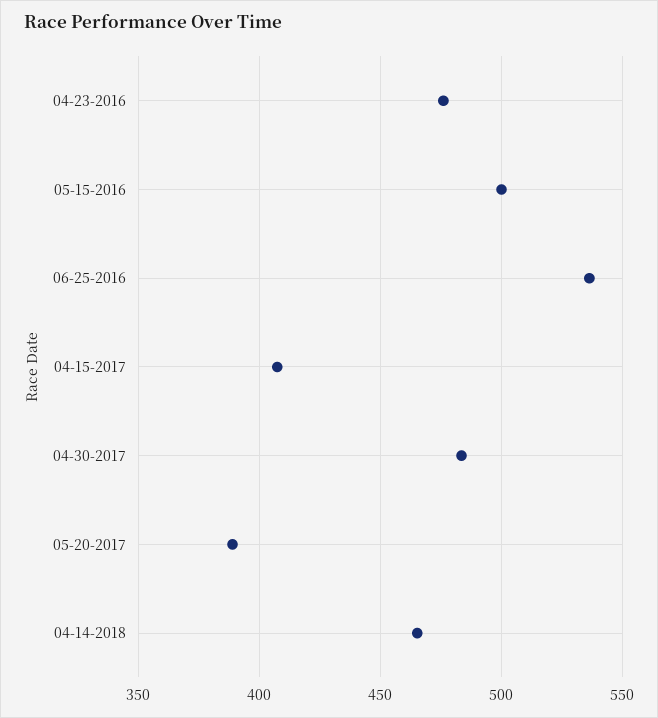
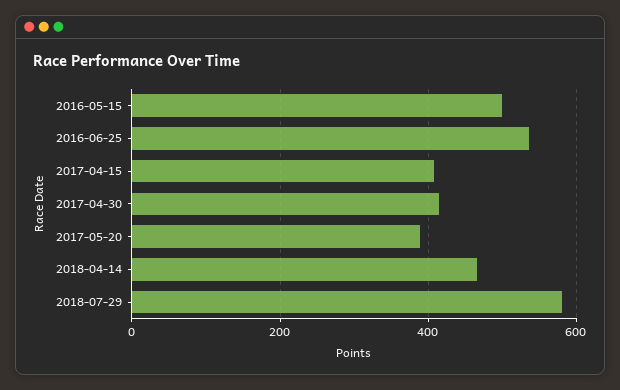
04-23-2016: 475 -> none
04-30-2017: 485 -> 420
2018-07-29: none -> 580

